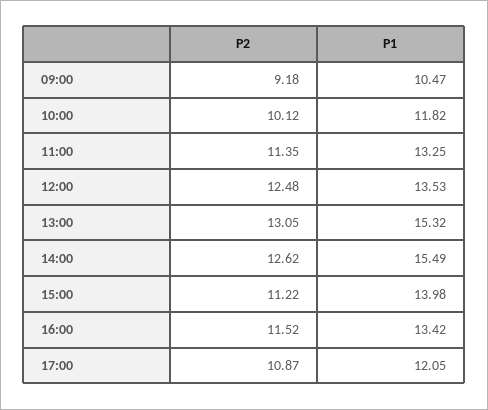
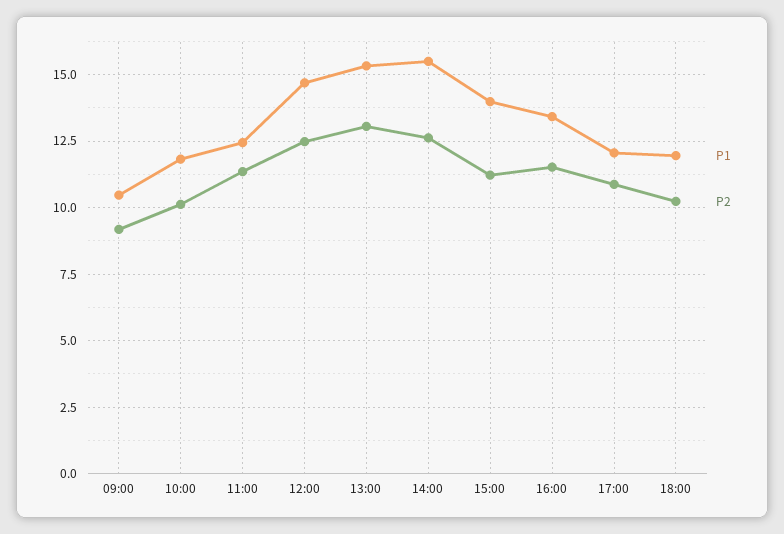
P1, 11:00: 13.25 -> 12.5
P1, 12:00: 13.53 -> 14.75
P1, 18:00: none -> 12
P2, 18:00: none -> 10.25

